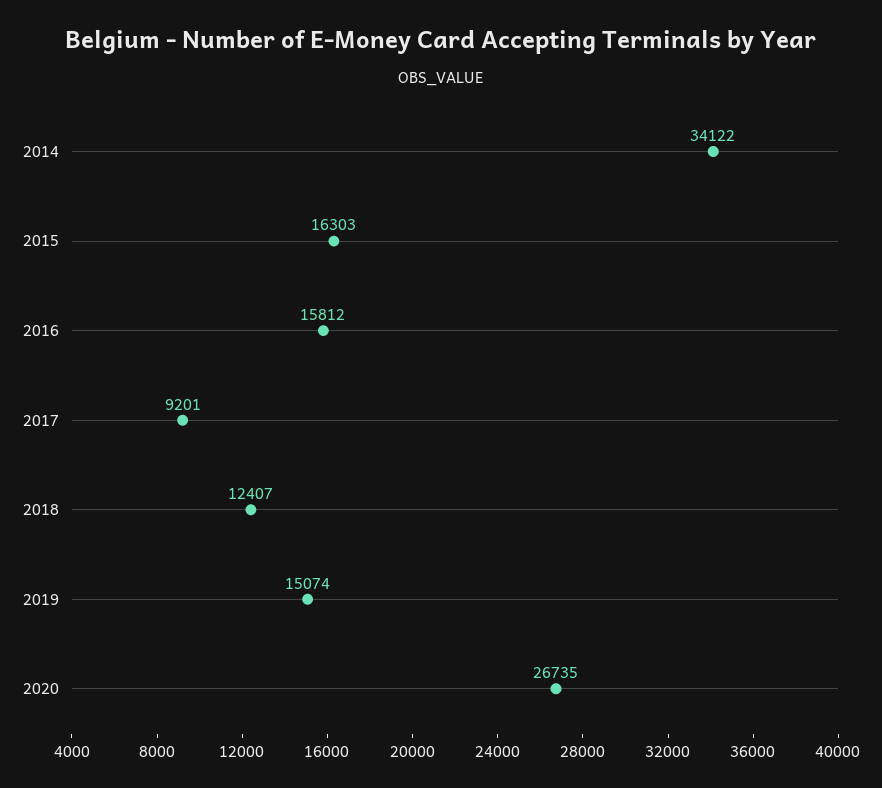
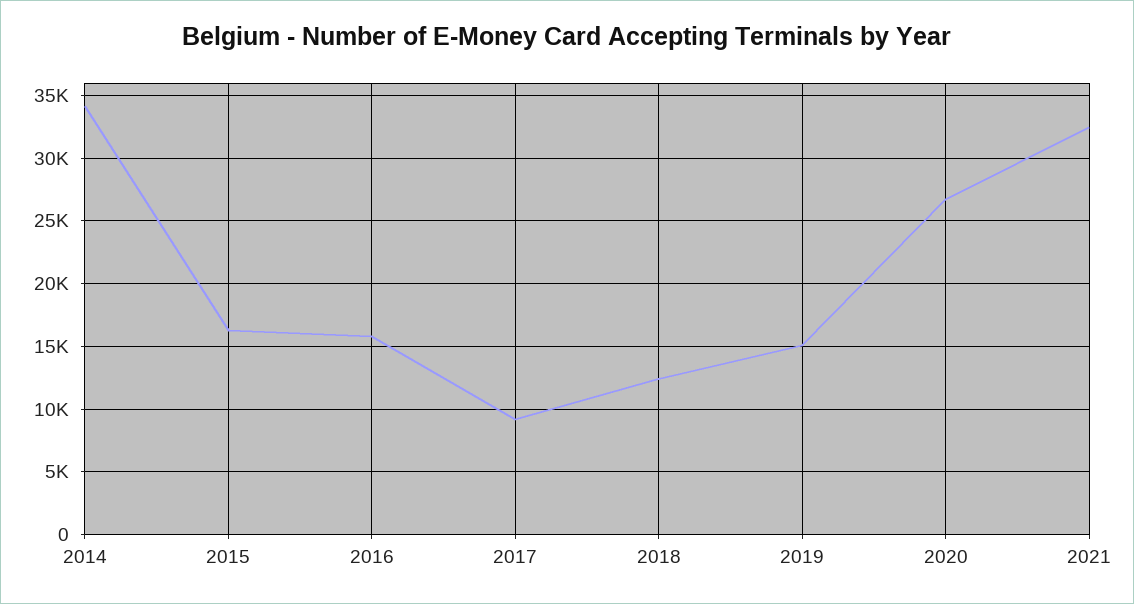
2021: none -> 32500

